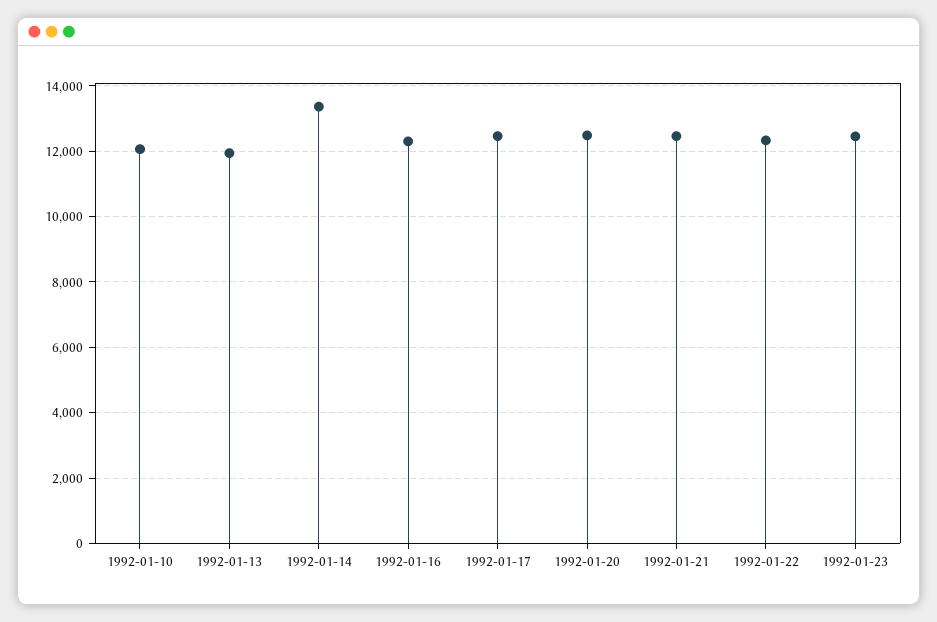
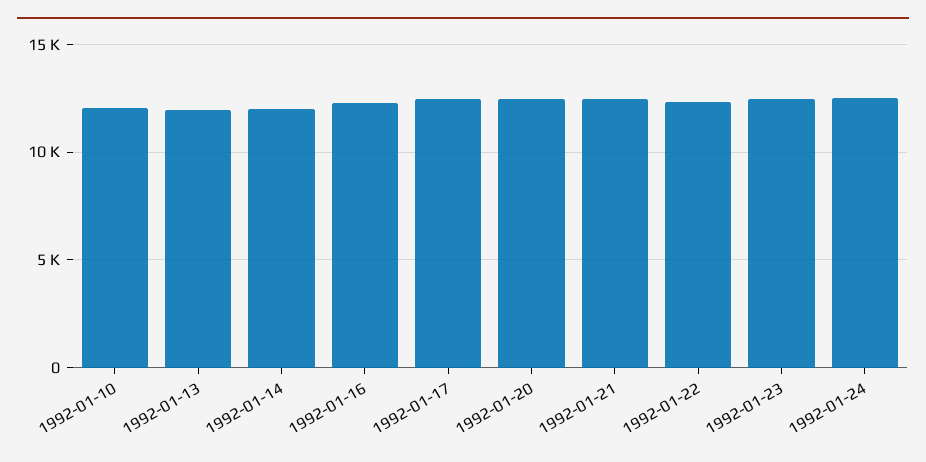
1992-01-14: 13400 -> 12000
1992-01-24: none -> 12500

